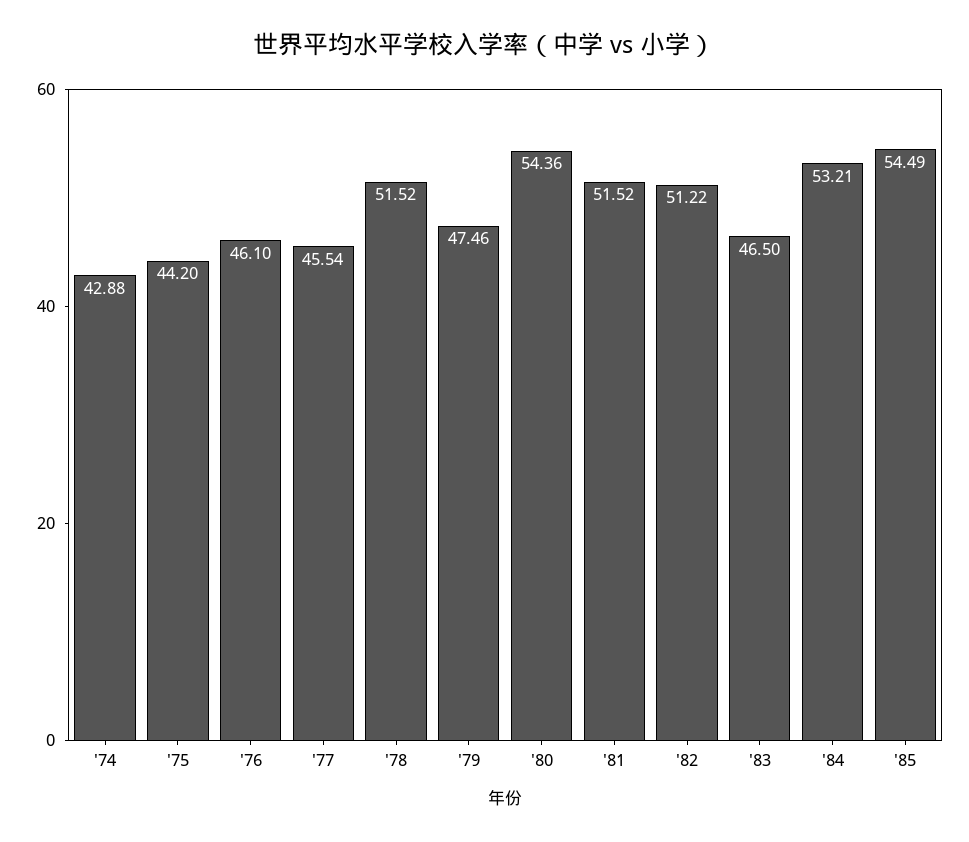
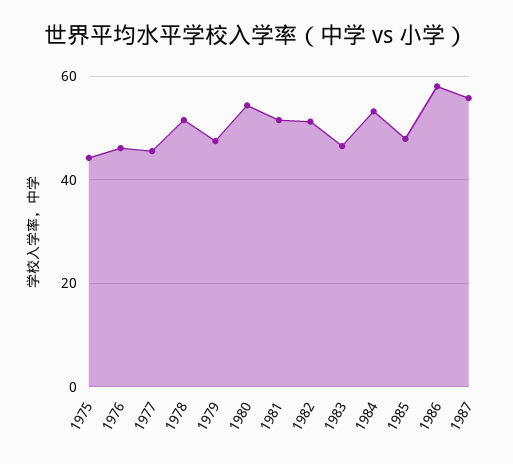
'74: 42.88 -> none
'85: 54.49 -> 48
1986: none -> 58
1987: none -> 56

